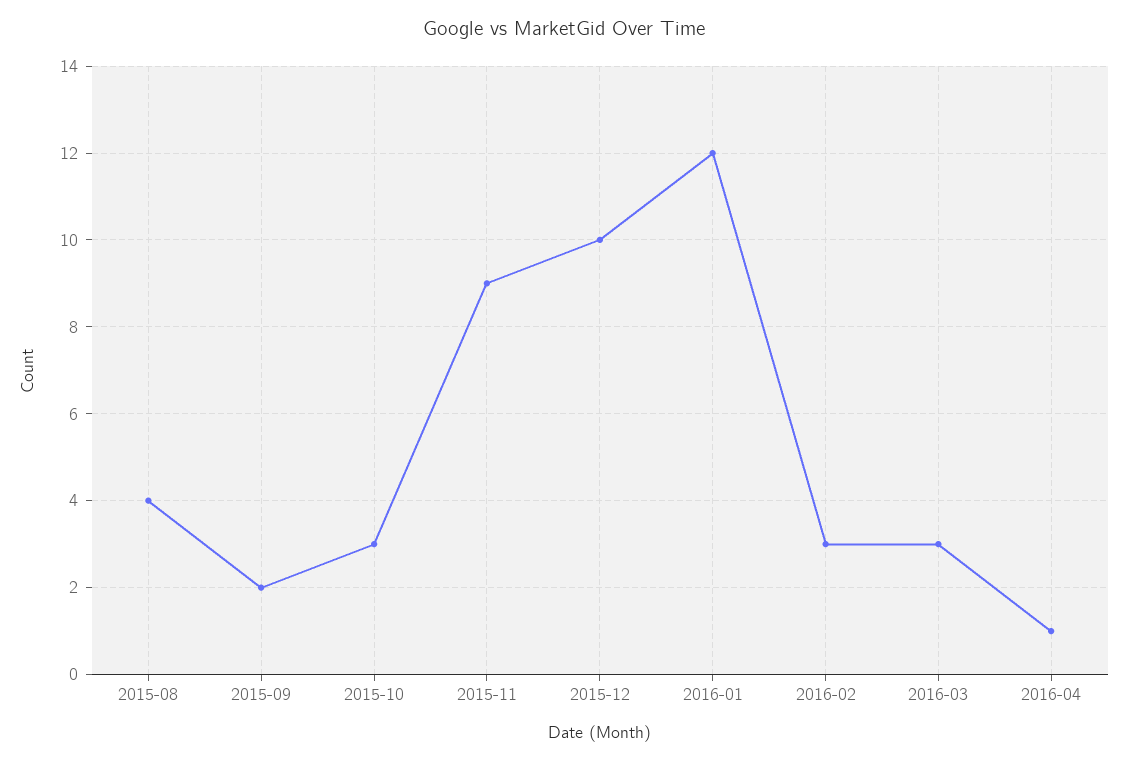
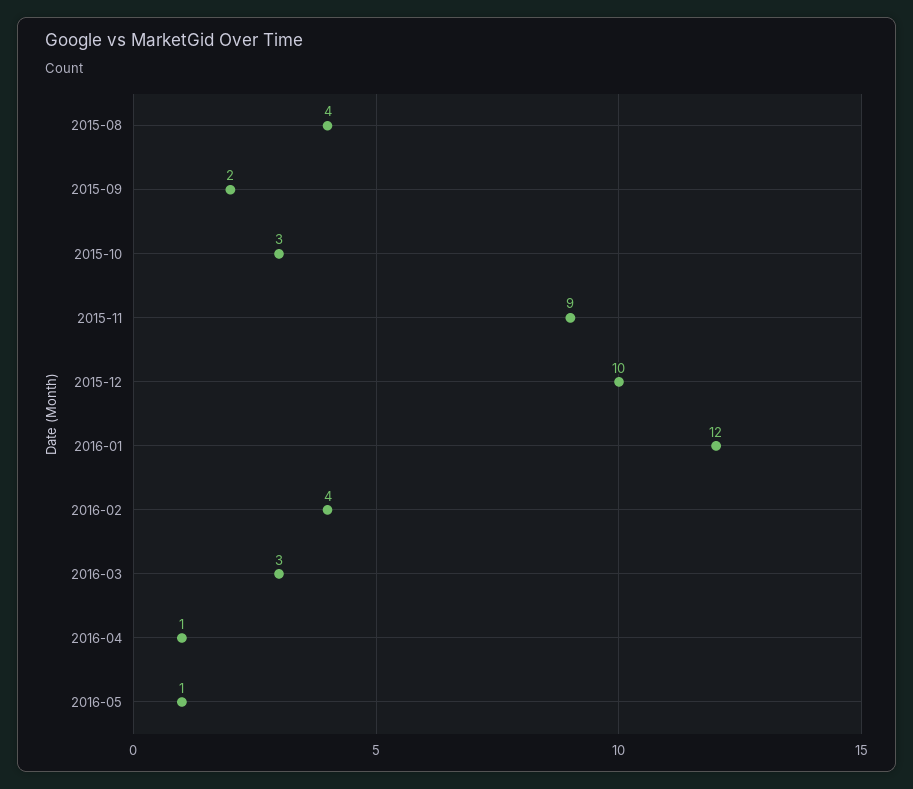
2016-02: 3 -> 4
2016-05: none -> 1

